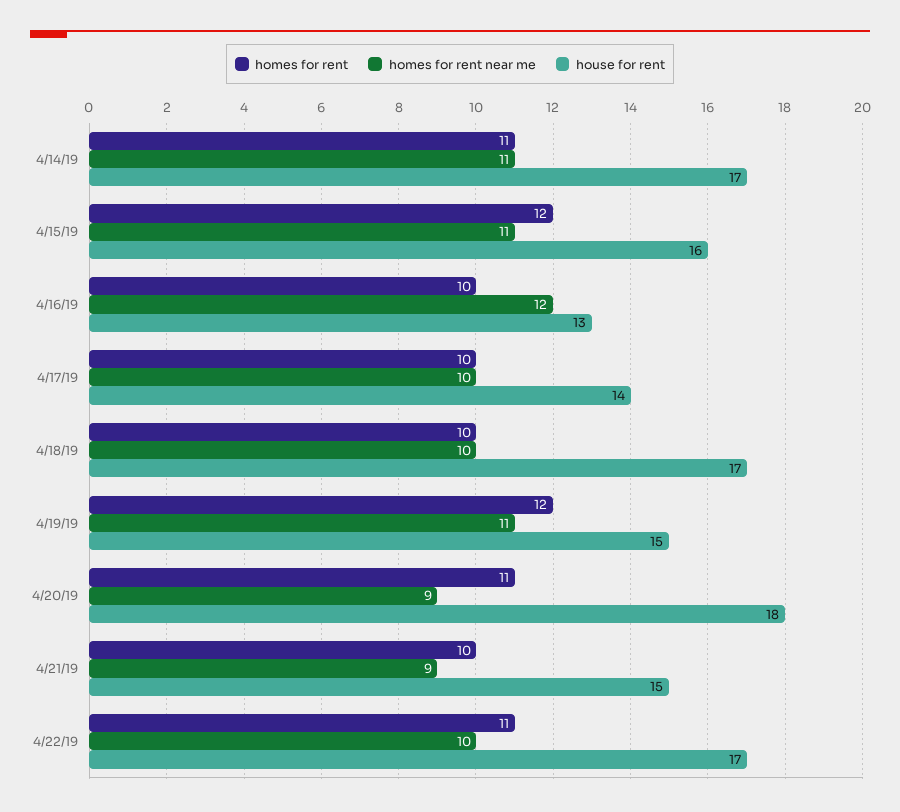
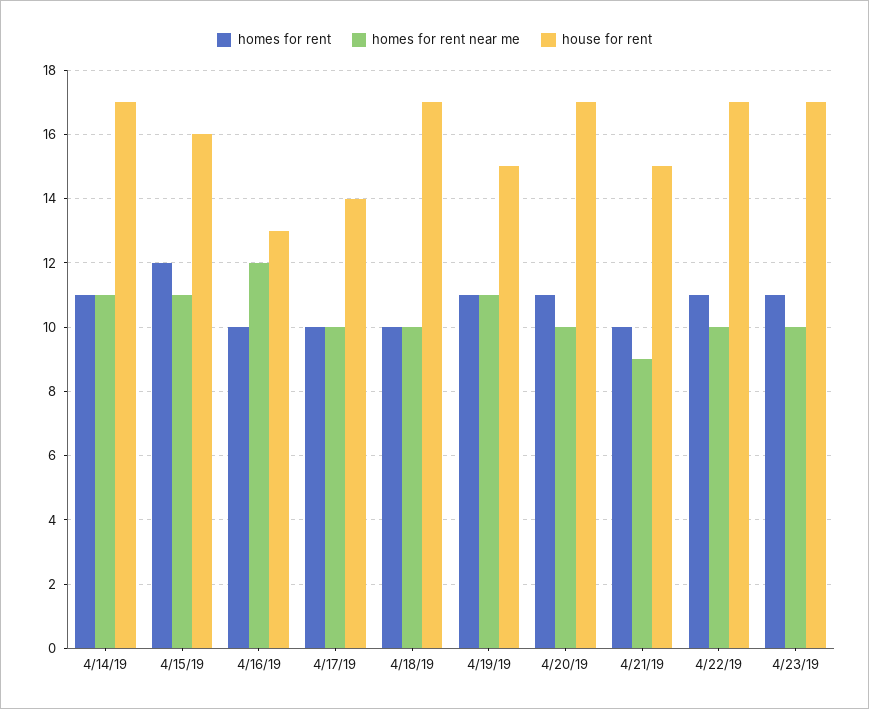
homes for rent, 4/19/19: 12 -> 11
homes for rent near me, 4/20/19: 9 -> 10
house for rent, 4/20/19: 18 -> 17
homes for rent, 4/23/19: none -> 11
homes for rent near me, 4/23/19: none -> 10
house for rent, 4/23/19: none -> 17

